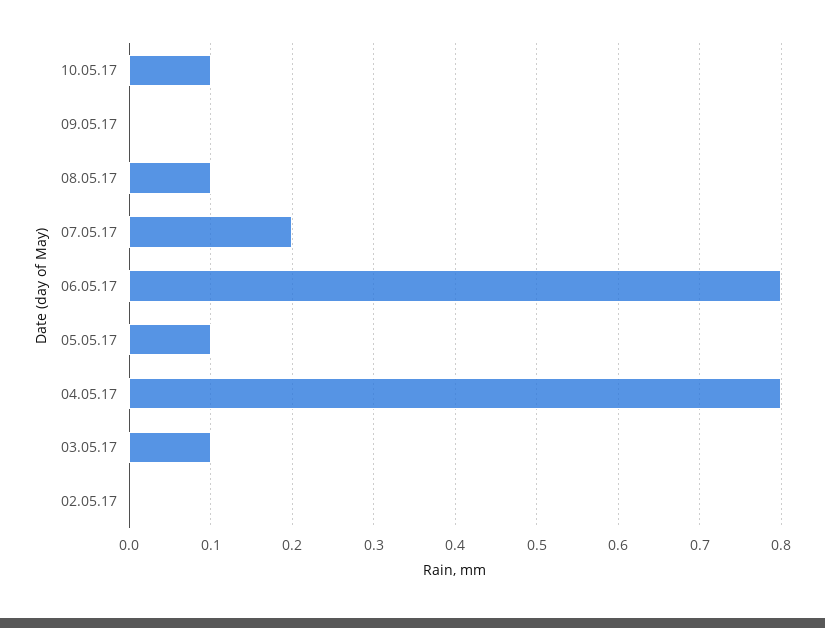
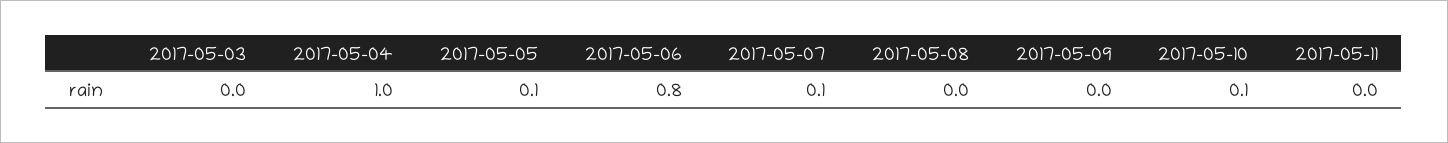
08.05.17: 0.1 -> 0
07.05.17: 0.2 -> 0.1
04.05.17: 0.8 -> 1
03.05.17: 0.1 -> 0
02.05.17: 0 -> none
2017-05-11: none -> 0

